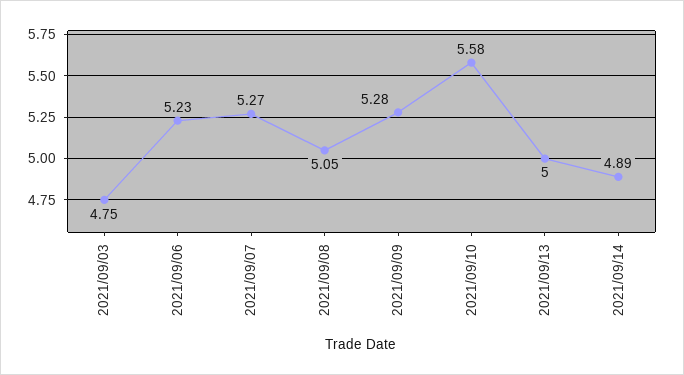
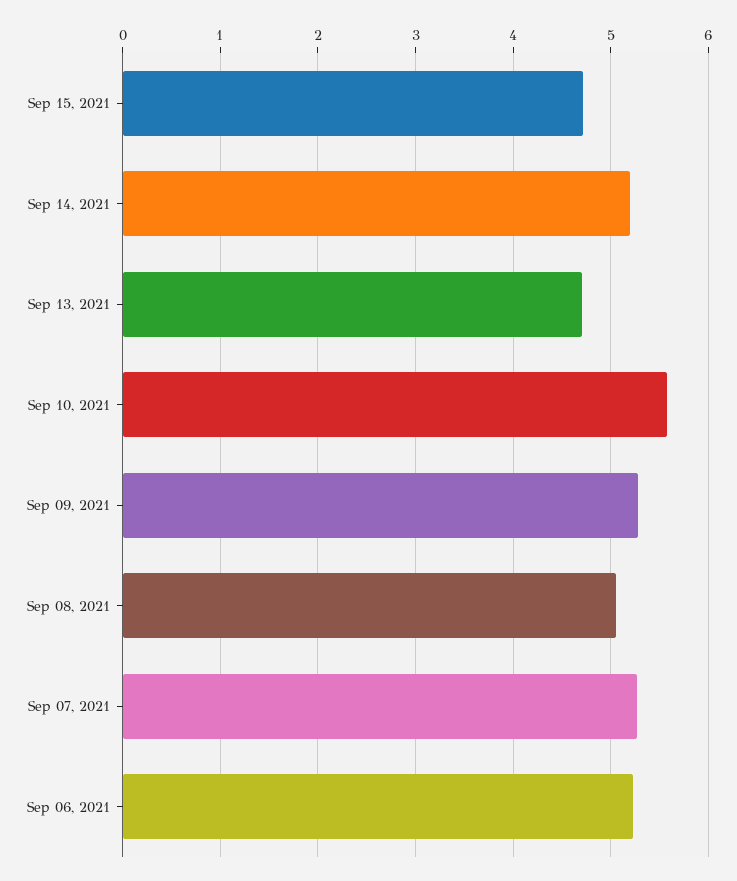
2021/09/03: 4.75 -> none
2021/09/13: 5 -> 4.7
2021/09/14: 4.89 -> 5.2
Sep 15, 2021: none -> 4.7

